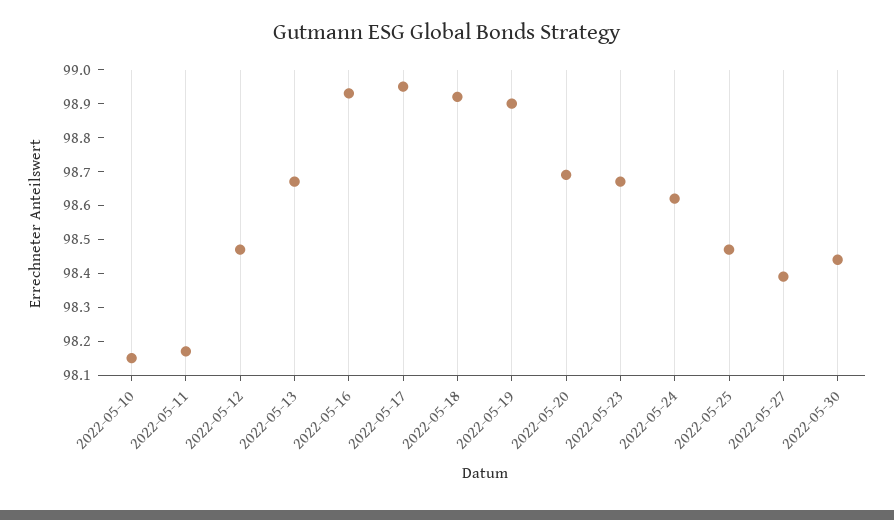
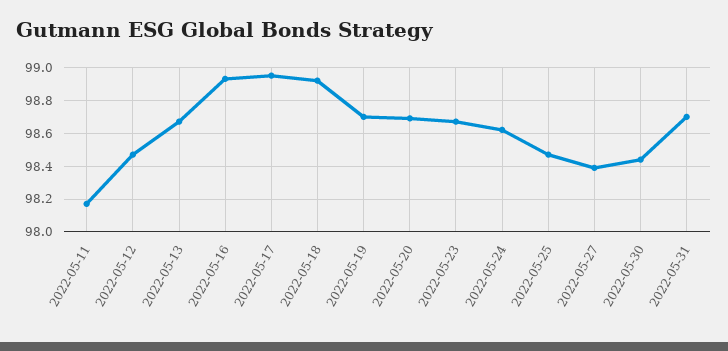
2022-05-10: 98.15 -> none
2022-05-19: 98.9 -> 98.7
2022-05-31: none -> 98.7

